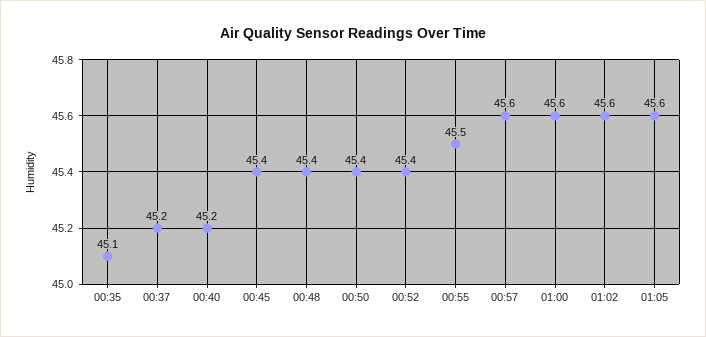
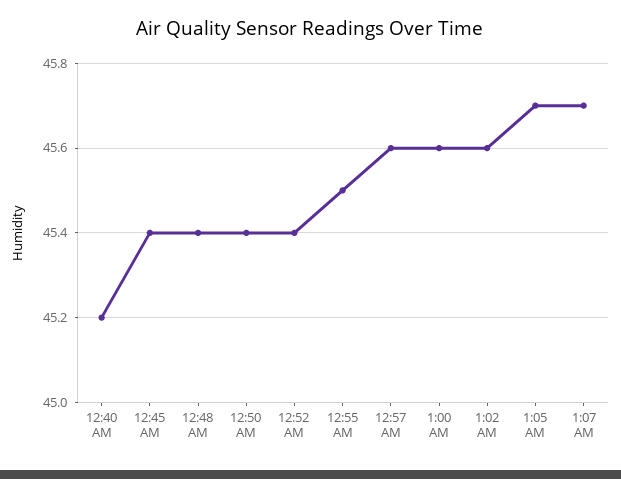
00:35: 45.1 -> none
00:37: 45.2 -> none
01:05: 45.6 -> 45.7
1:07 AM: none -> 45.7

